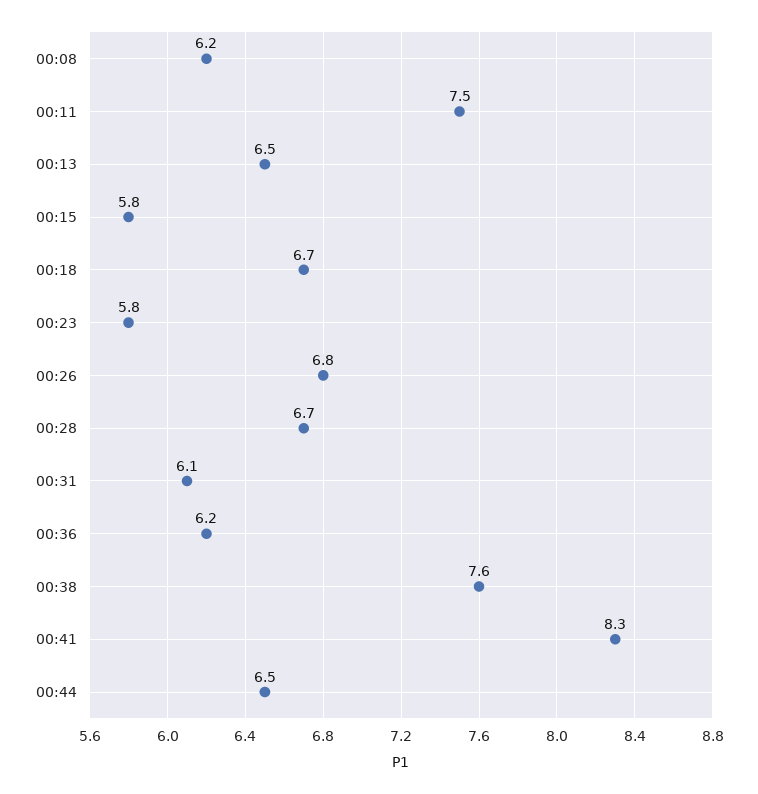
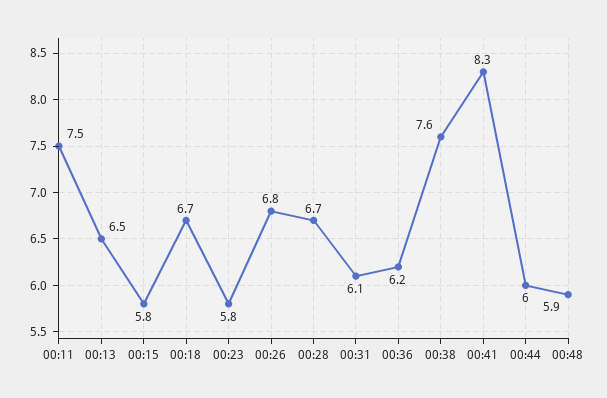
00:08: 6.2 -> none
00:44: 6.5 -> 6
00:48: none -> 5.9

